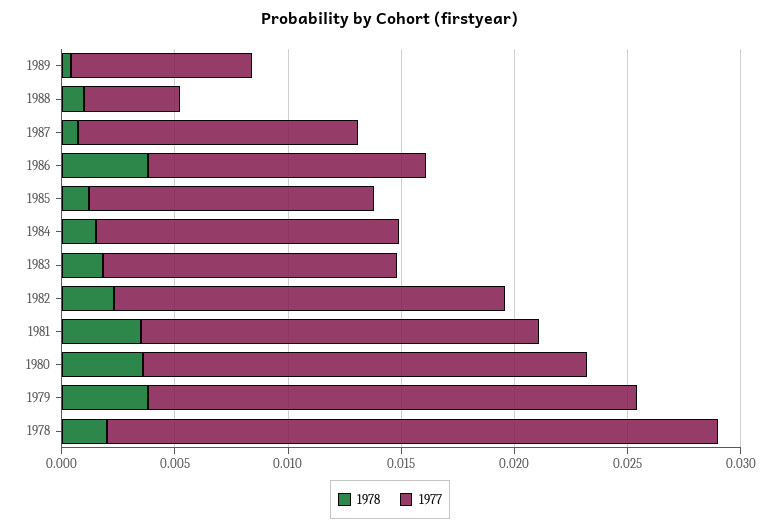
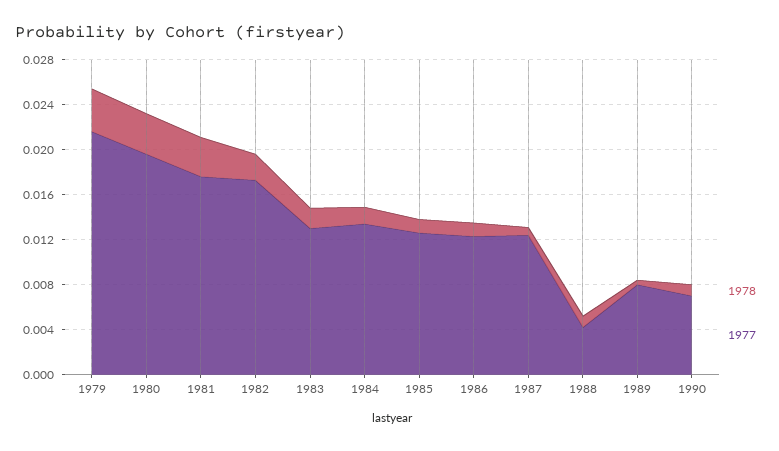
1978, 1986: 0.004 -> 0.001
1978, 1978: 0.002 -> none
1977, 1978: 0.027 -> none
1978, 1990: none -> 0.001
1977, 1990: none -> 0.007

